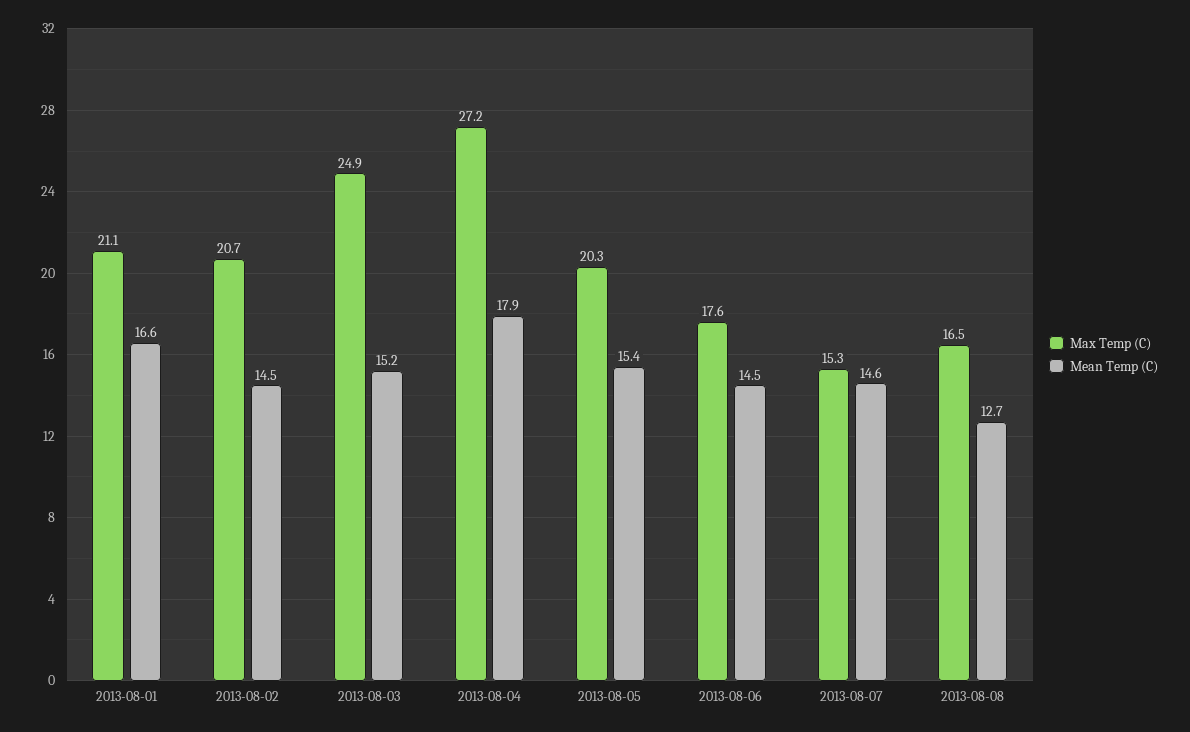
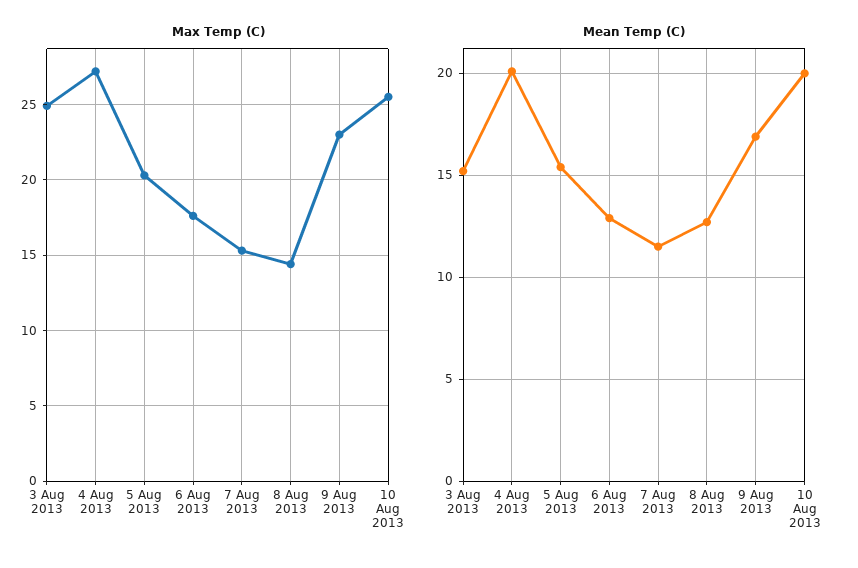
Max Temp (C), 2013-08-01: 21.1 -> none
Mean Temp (C), 2013-08-01: 16.6 -> none
Max Temp (C), 2013-08-02: 20.7 -> none
Mean Temp (C), 2013-08-02: 14.5 -> none
Mean Temp (C), 2013-08-04: 17.9 -> 20
Mean Temp (C), 2013-08-06: 14.5 -> 13
Mean Temp (C), 2013-08-07: 14.6 -> 11.5
Max Temp (C), 2013-08-08: 16.5 -> 14.5
Max Temp (C), 9 Aug 2013: none -> 23
Max Temp (C), 10 Aug 2013: none -> 25.5
Mean Temp (C), 9 Aug 2013: none -> 17
Mean Temp (C), 10 Aug 2013: none -> 20

